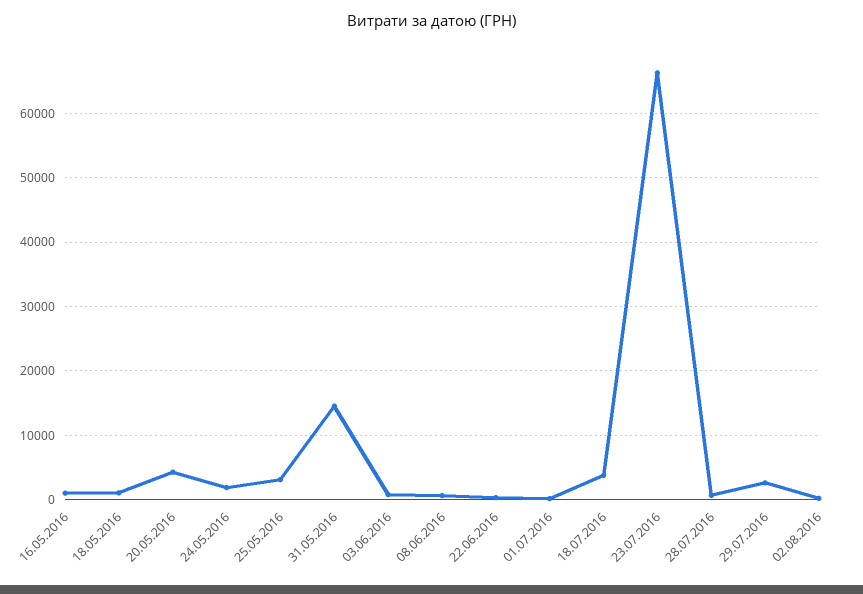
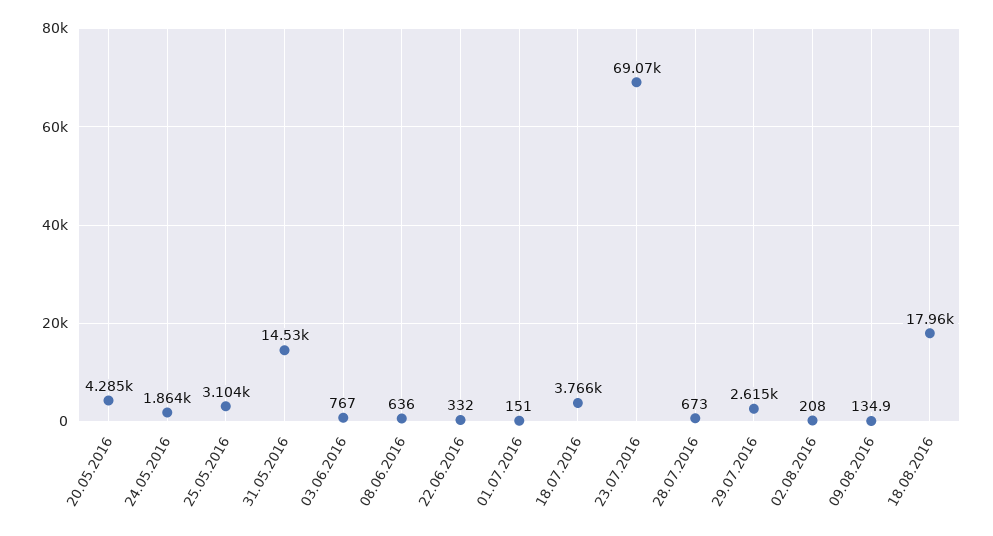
16.05.2016: 1000 -> none
18.05.2016: 1000 -> none
23.07.2016: 66000 -> 69070
09.08.2016: none -> 134.9
18.08.2016: none -> 17960

